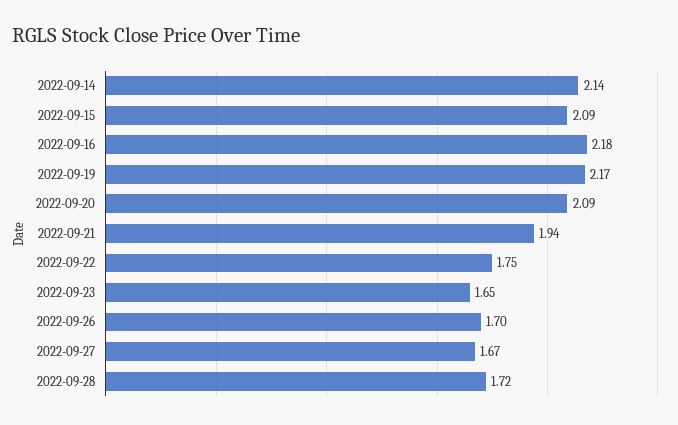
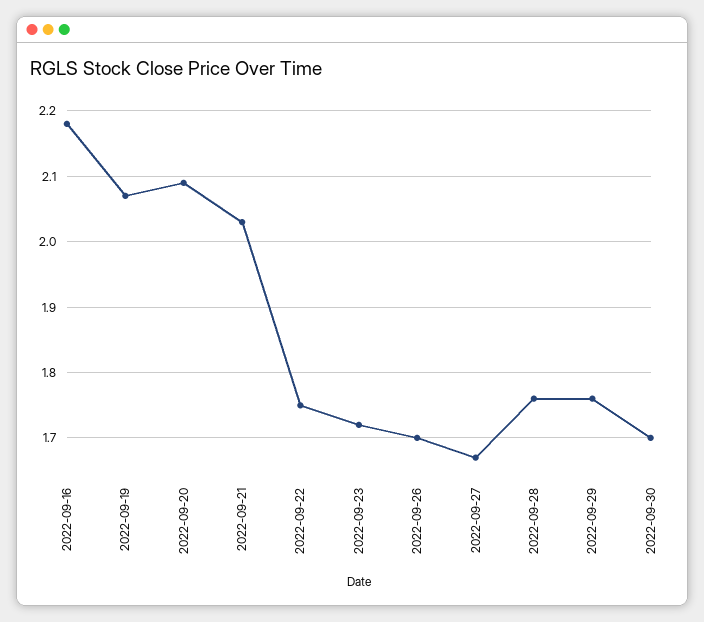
2022-09-14: 2.14 -> none
2022-09-15: 2.09 -> none
2022-09-19: 2.17 -> 2.07
2022-09-21: 1.94 -> 2.03
2022-09-23: 1.65 -> 1.72
2022-09-28: 1.72 -> 1.76
2022-09-29: none -> 1.76
2022-09-30: none -> 1.7

